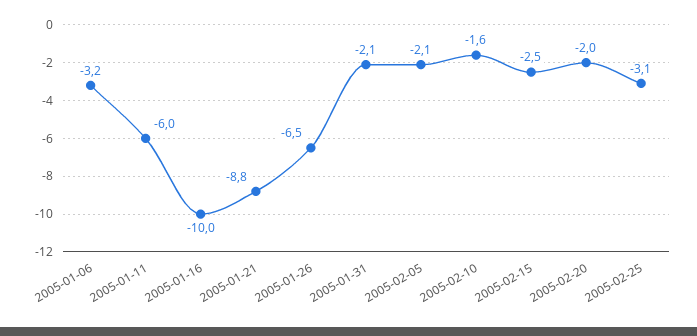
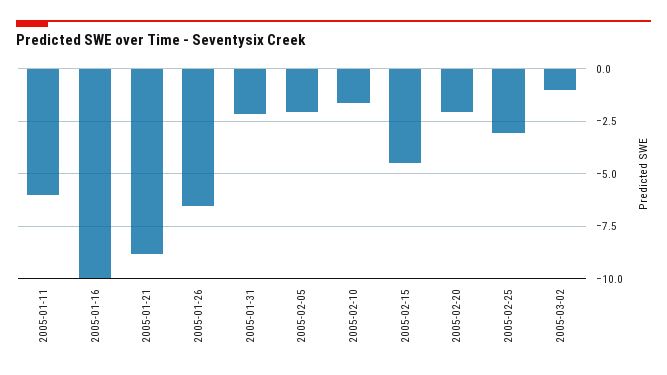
2005-01-06: -3.2 -> none
2005-02-15: -2.5 -> -4.5
2005-03-02: none -> -1

